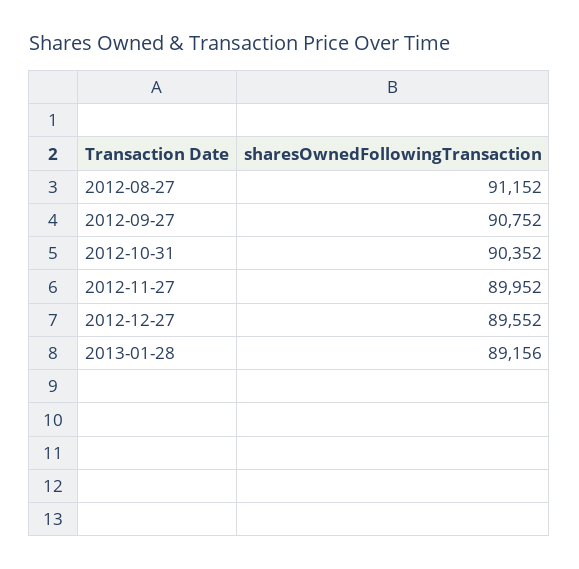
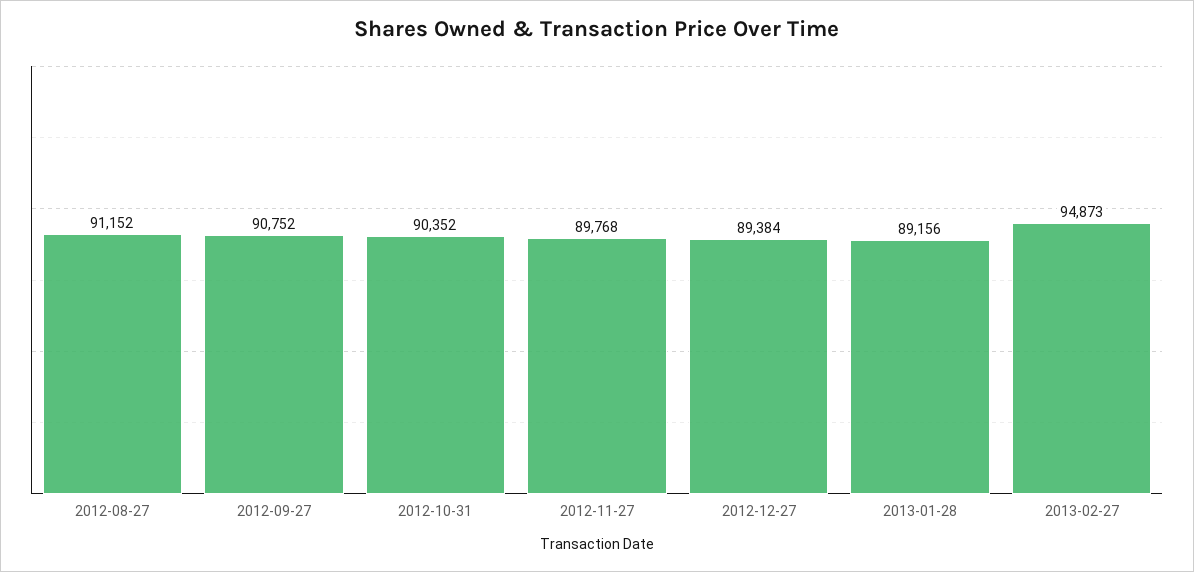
2012-11-27: 89952 -> 89768
2012-12-27: 89552 -> 89384
2013-02-27: none -> 94873

